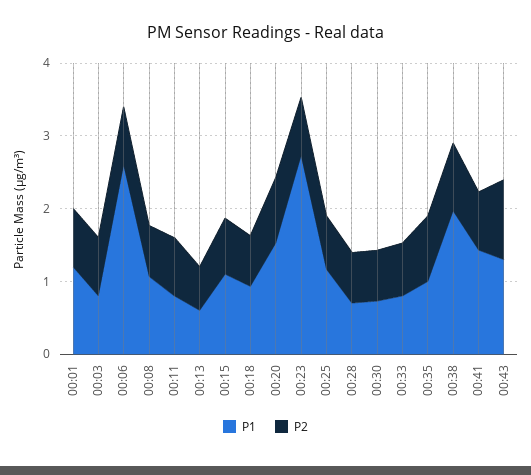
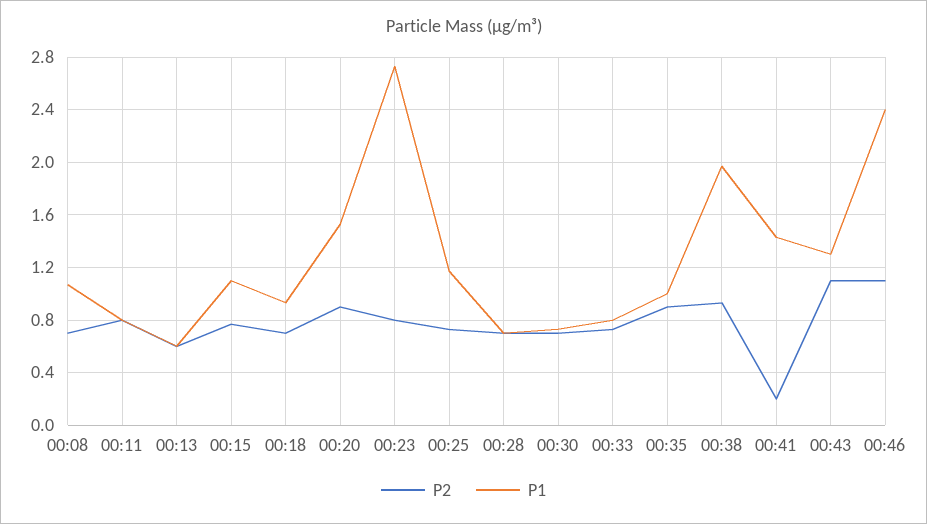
P1, 00:01: 1.2 -> none
P2, 00:01: 0.8 -> none
P1, 00:03: 0.8 -> none
P2, 00:03: 0.8 -> none
P1, 00:06: 2.6 -> none
P2, 00:06: 0.8 -> none
P2, 00:41: 0.8 -> 0.2
P2, 00:46: none -> 1.1
P1, 00:46: none -> 2.4

